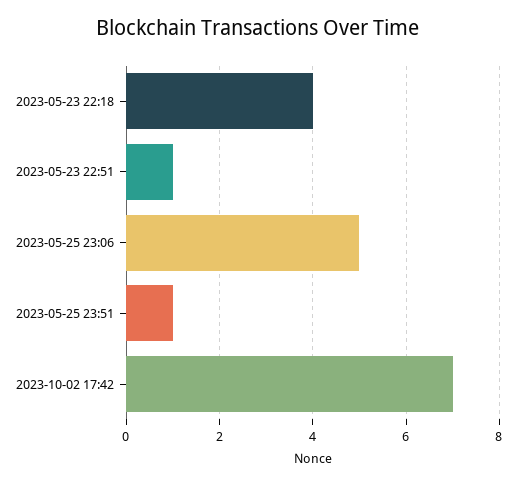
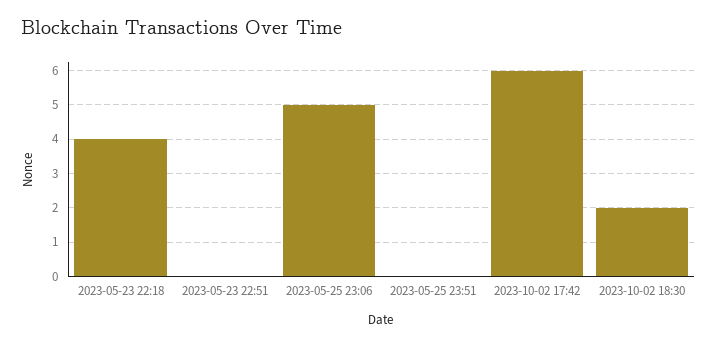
2023-05-23 22:51: 1 -> 0
2023-05-25 23:51: 1 -> 0
2023-10-02 17:42: 7 -> 6
2023-10-02 18:30: none -> 2

